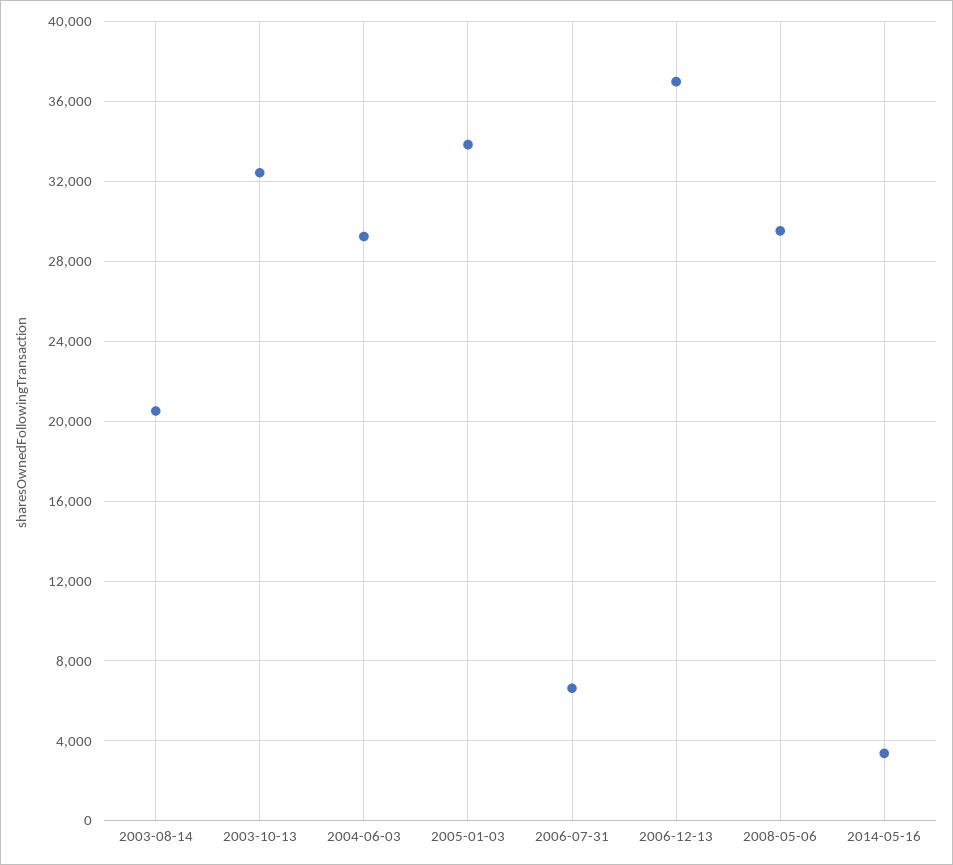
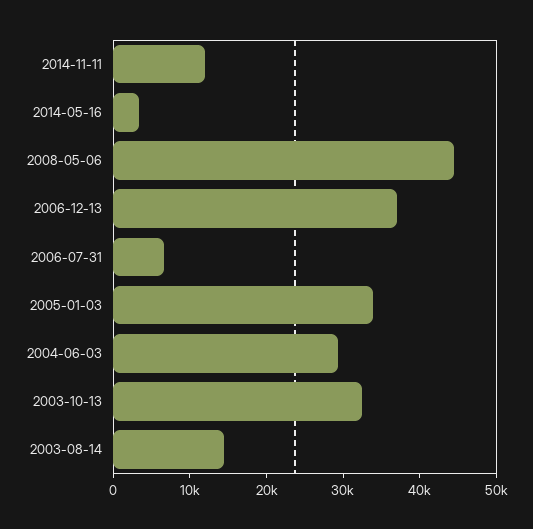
2003-08-14: 20500 -> 14000
2008-05-06: 29500 -> 44000
2014-11-11: none -> 12000

